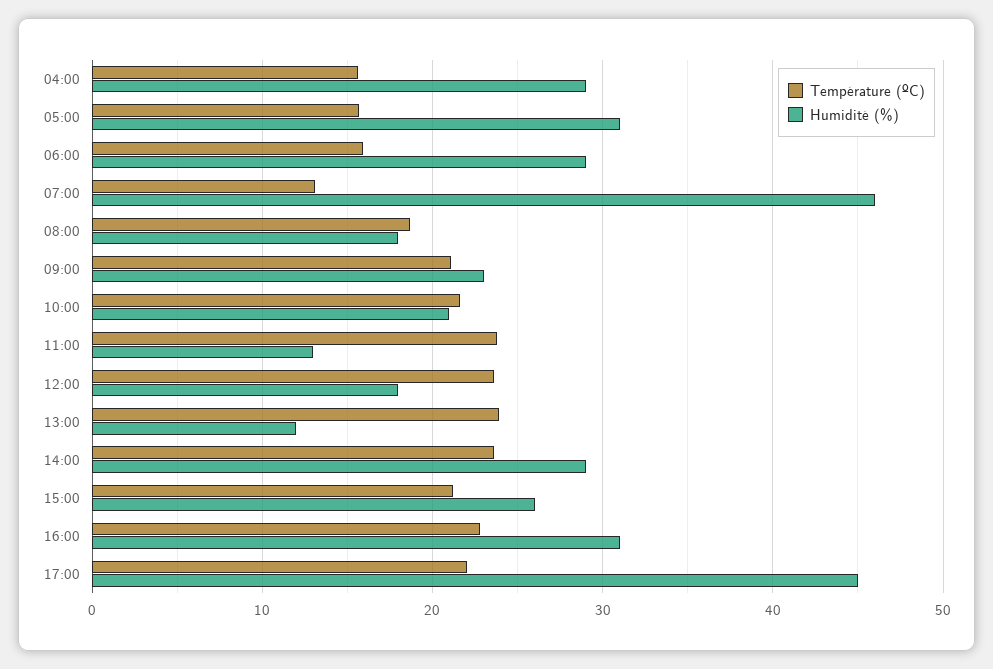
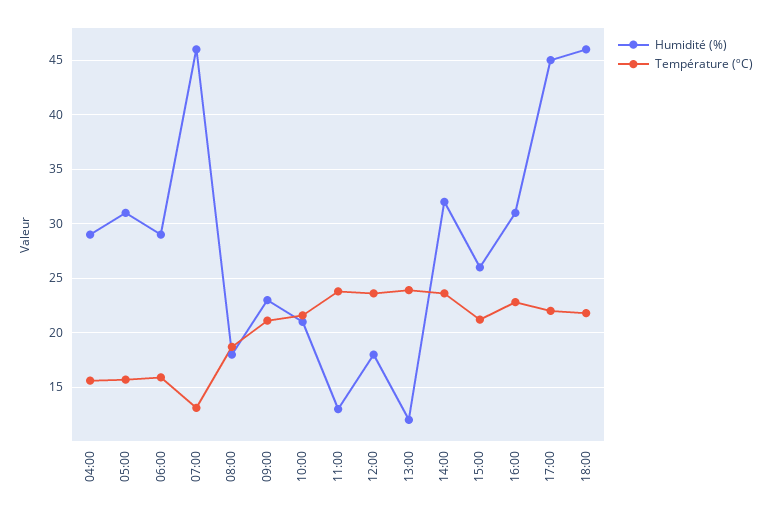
Humidité (%), 14:00: 29 -> 32
Humidité (%), 18:00: none -> 46
Température (ºC), 18:00: none -> 22

